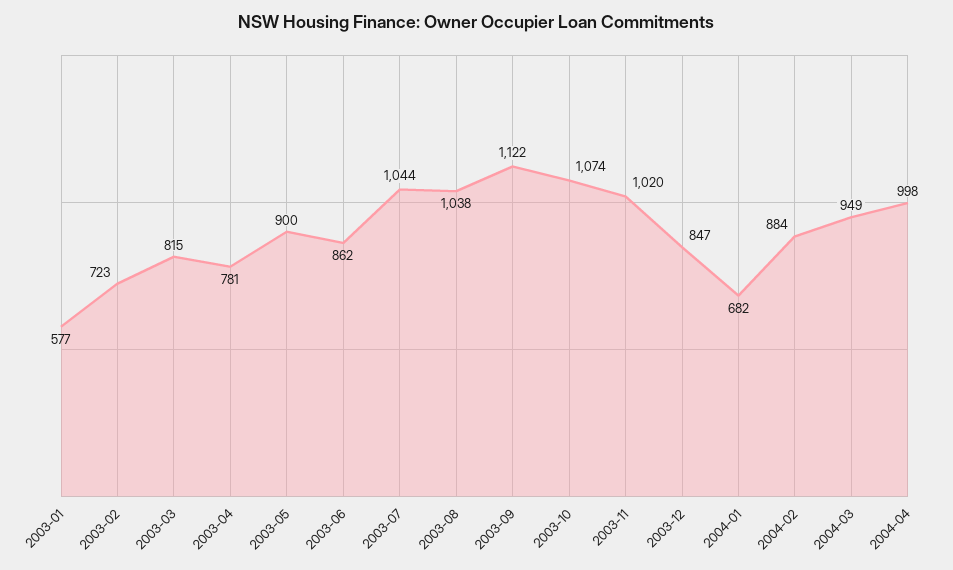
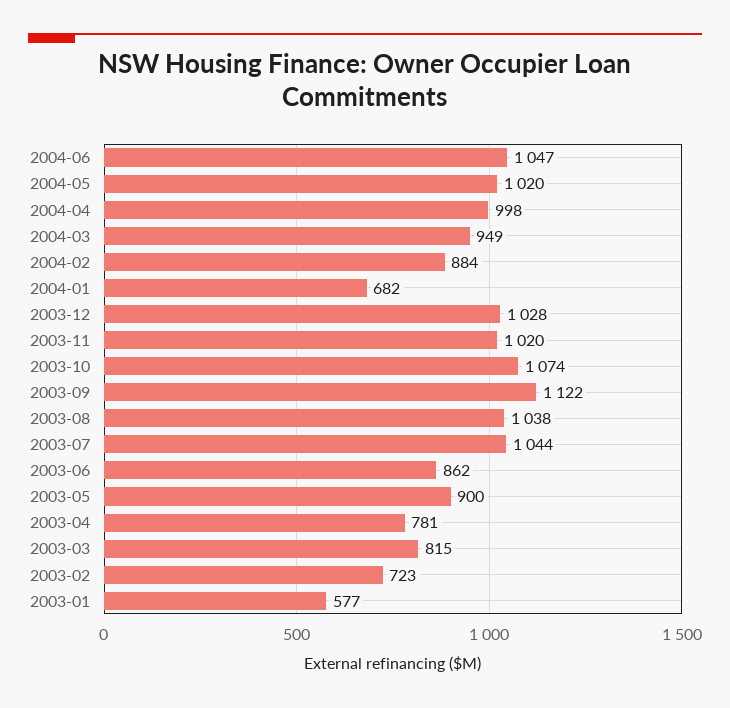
2003-12: 847 -> 1028
2004-06: none -> 1047
2004-05: none -> 1020

